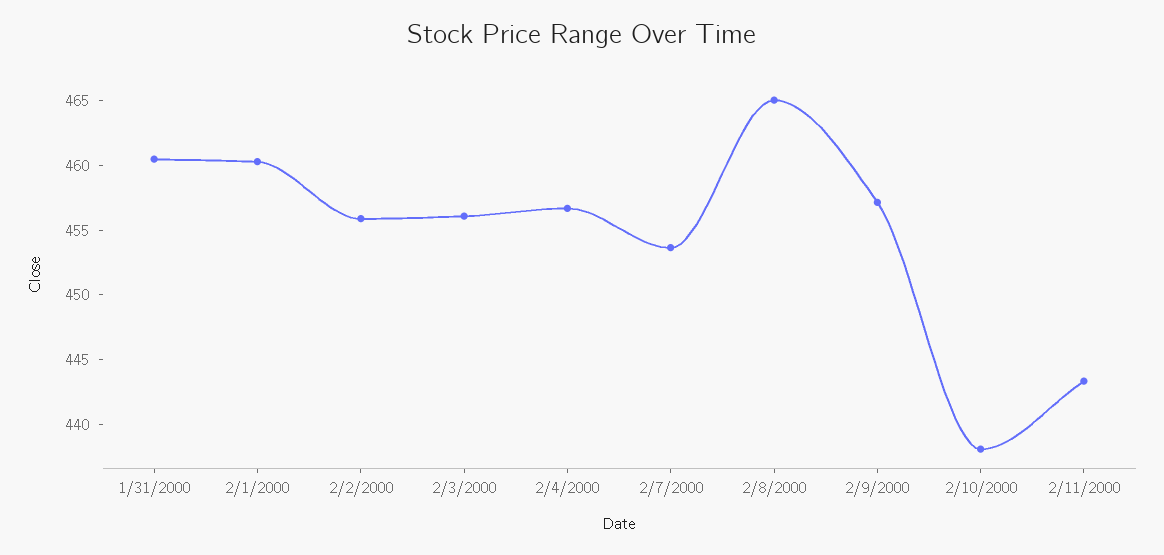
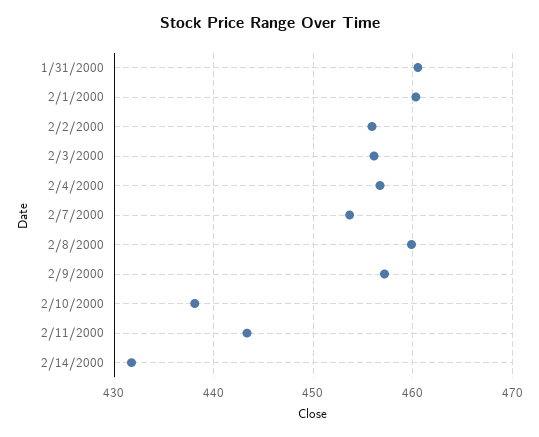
2/8/2000: 465 -> 460
2/14/2000: none -> 432

